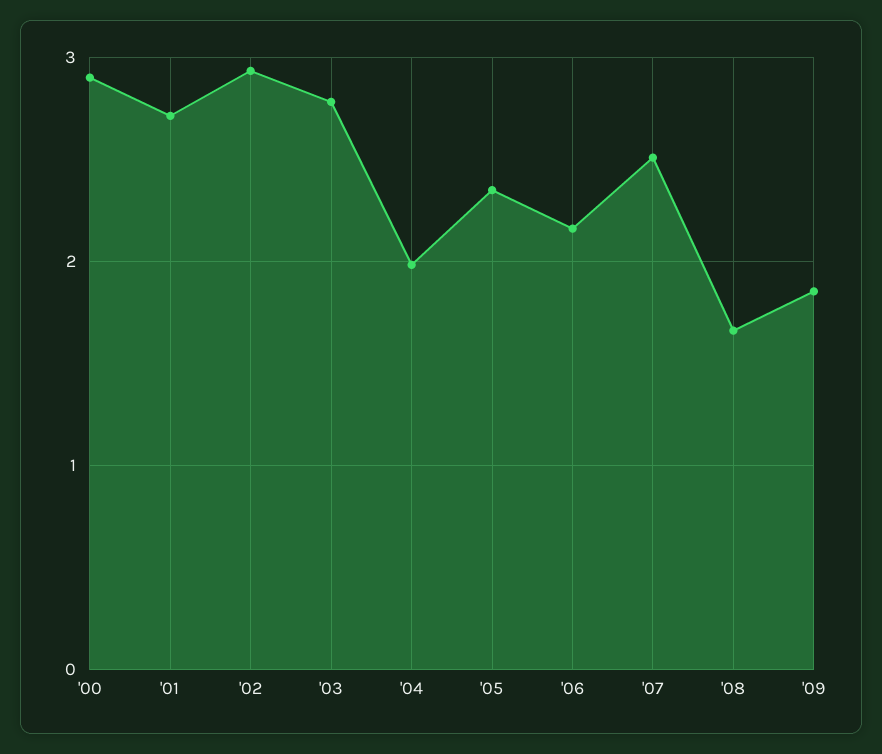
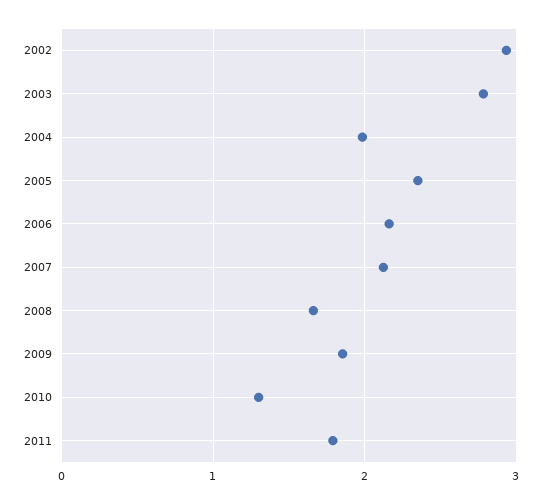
'00: 2.9 -> none
'01: 2.7 -> none
'07: 2.5 -> 2.1
2010: none -> 1.3
2011: none -> 1.8

